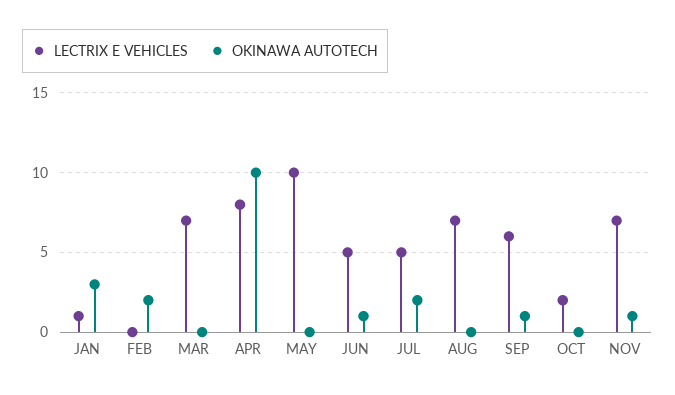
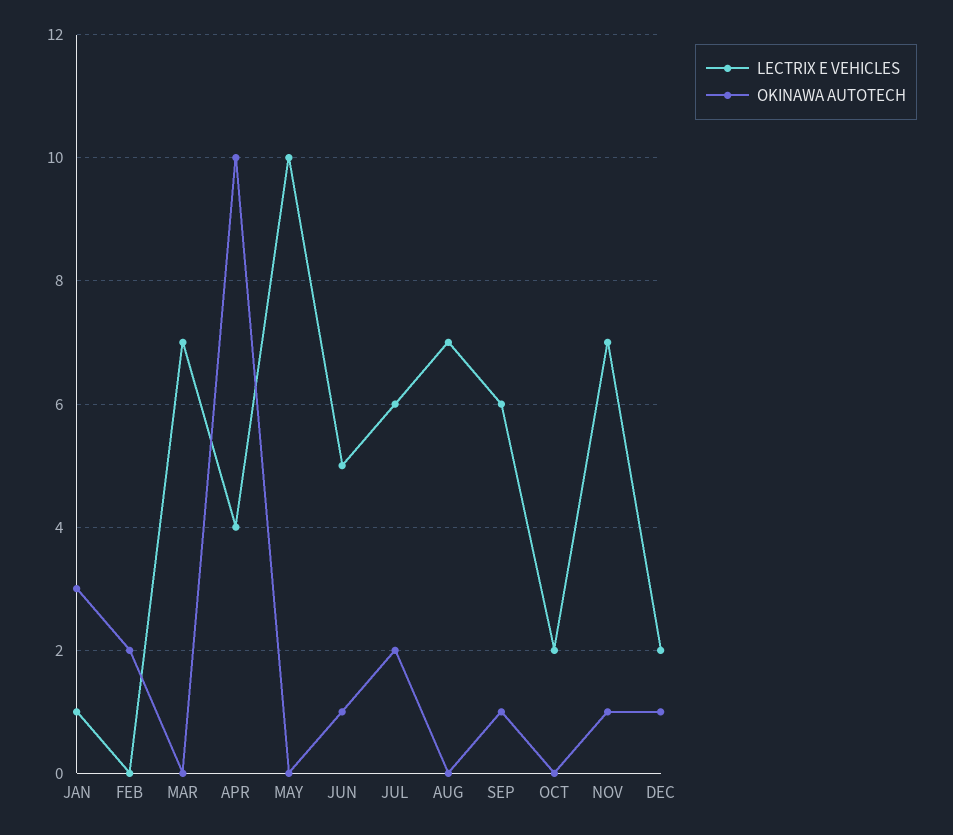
LECTRIX E VEHICLES, APR: 8 -> 4
LECTRIX E VEHICLES, JUL: 5 -> 6
LECTRIX E VEHICLES, DEC: none -> 2
OKINAWA AUTOTECH, DEC: none -> 1

